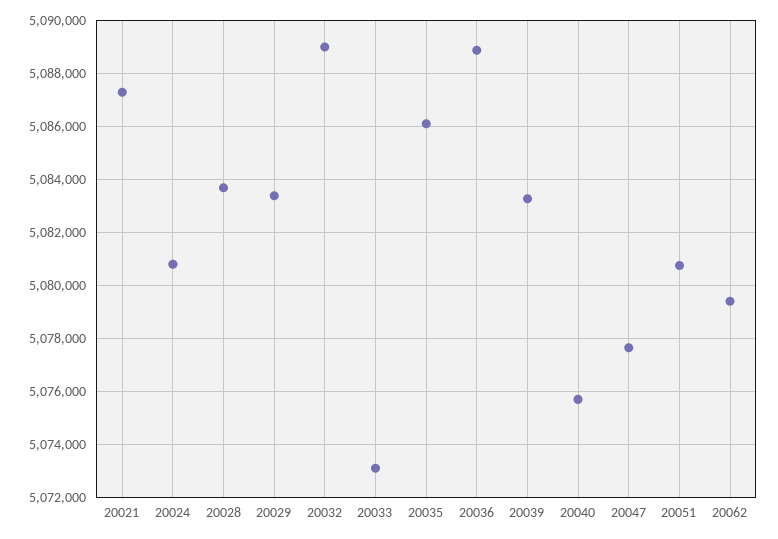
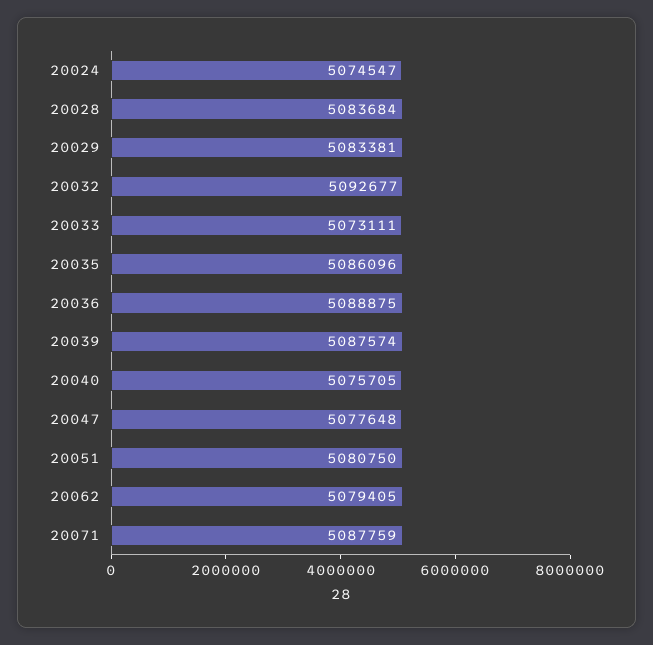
20021: 5087250 -> none
20024: 5080750 -> 5074547
20032: 5089000 -> 5092677
20039: 5083250 -> 5087574
20071: none -> 5087759

